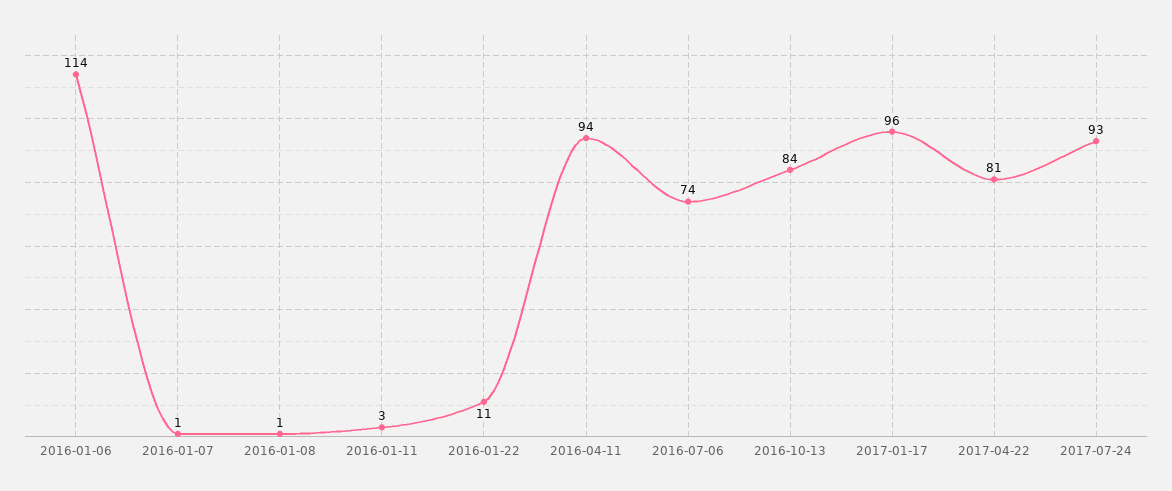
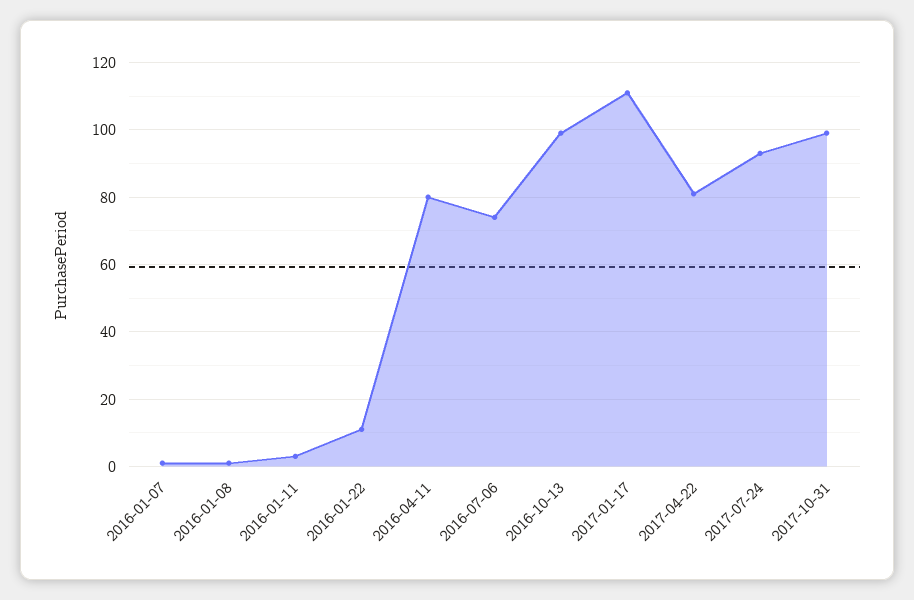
2016-01-06: 114 -> none
2016-04-11: 94 -> 80
2016-10-13: 84 -> 100
2017-01-17: 96 -> 110
2017-10-31: none -> 100

